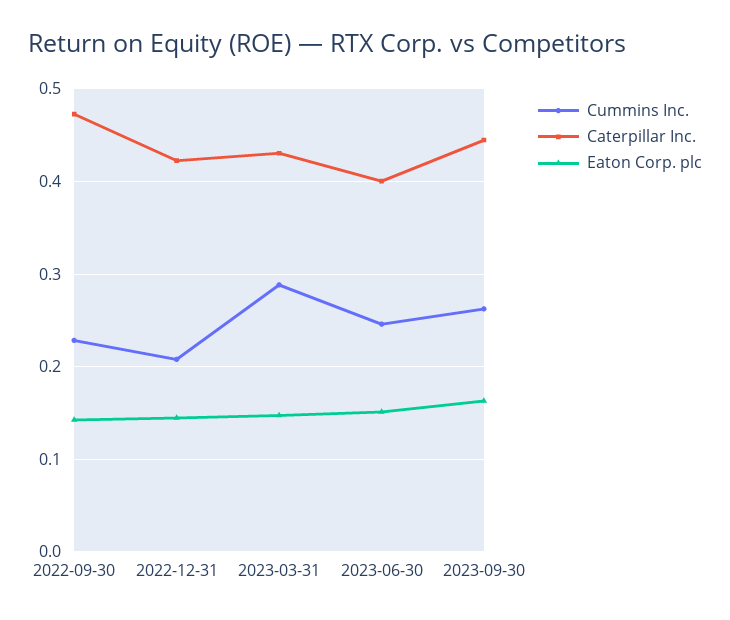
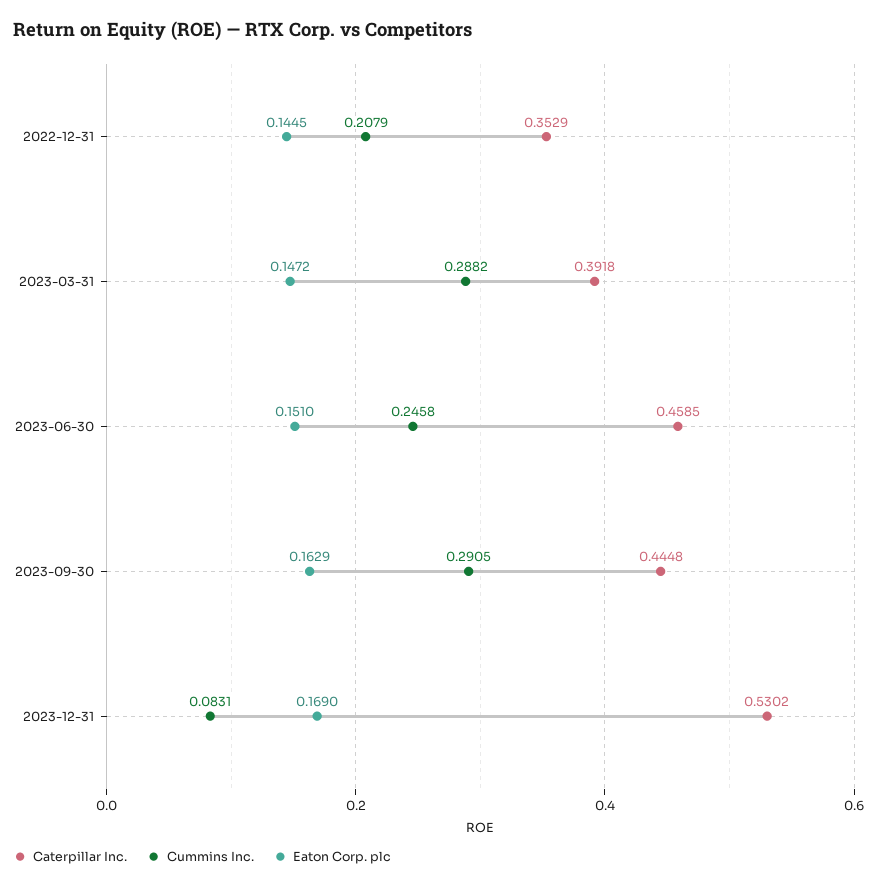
Cummins Inc., 2022-09-30: 0.23 -> none
Caterpillar Inc., 2022-09-30: 0.47 -> none
Eaton Corp. plc, 2022-09-30: 0.14 -> none
Caterpillar Inc., 2022-12-31: 0.42 -> 0.3529
Caterpillar Inc., 2023-03-31: 0.43 -> 0.3918
Caterpillar Inc., 2023-06-30: 0.4 -> 0.4585
Cummins Inc., 2023-09-30: 0.26 -> 0.2905
Caterpillar Inc., 2023-12-31: none -> 0.5302
Cummins Inc., 2023-12-31: none -> 0.0831
Eaton Corp. plc, 2023-12-31: none -> 0.169

